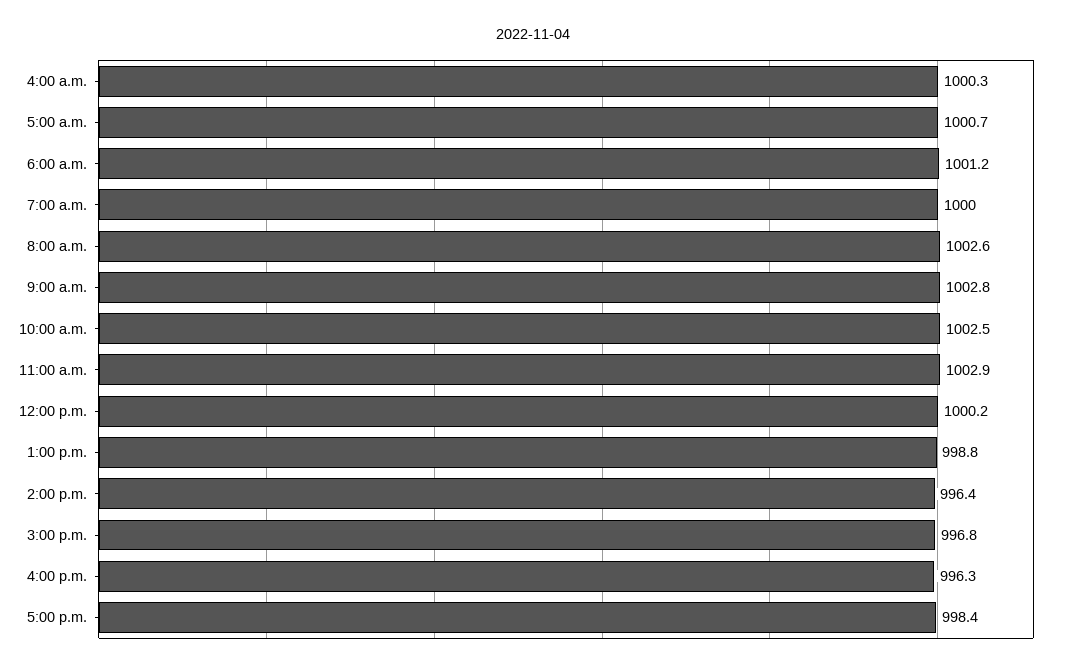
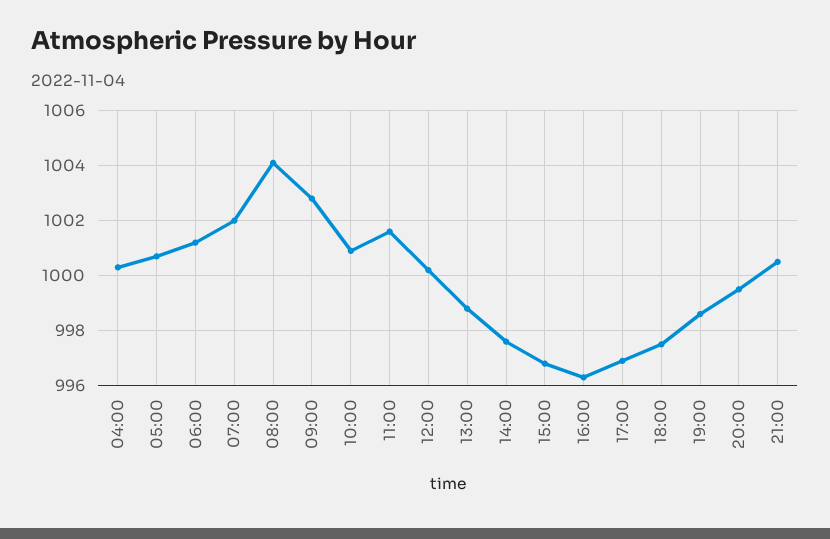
7:00 a.m.: 1000 -> 1002
8:00 a.m.: 1002.6 -> 1004
10:00 a.m.: 1002.5 -> 1001
11:00 a.m.: 1002.9 -> 1001.5
2:00 p.m.: 996.4 -> 997.5
5:00 p.m.: 998.4 -> 997
18:00: none -> 997.5
19:00: none -> 998.5
20:00: none -> 999.5
21:00: none -> 1000.5

